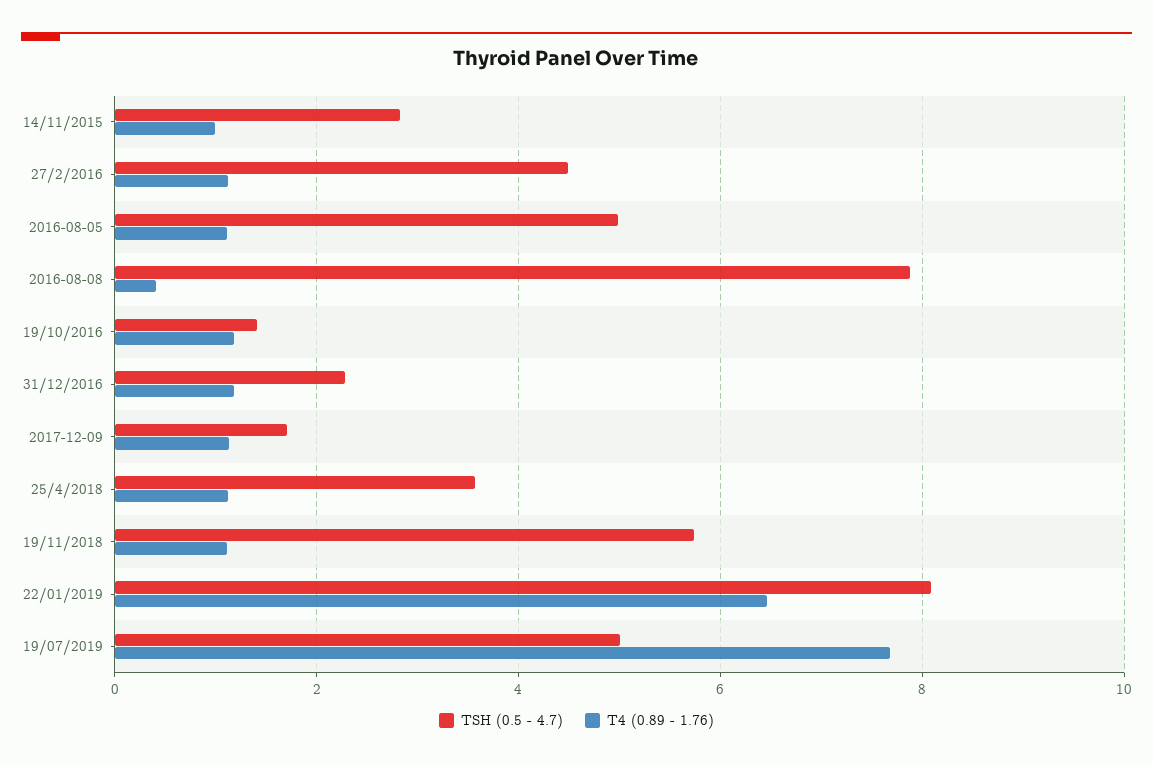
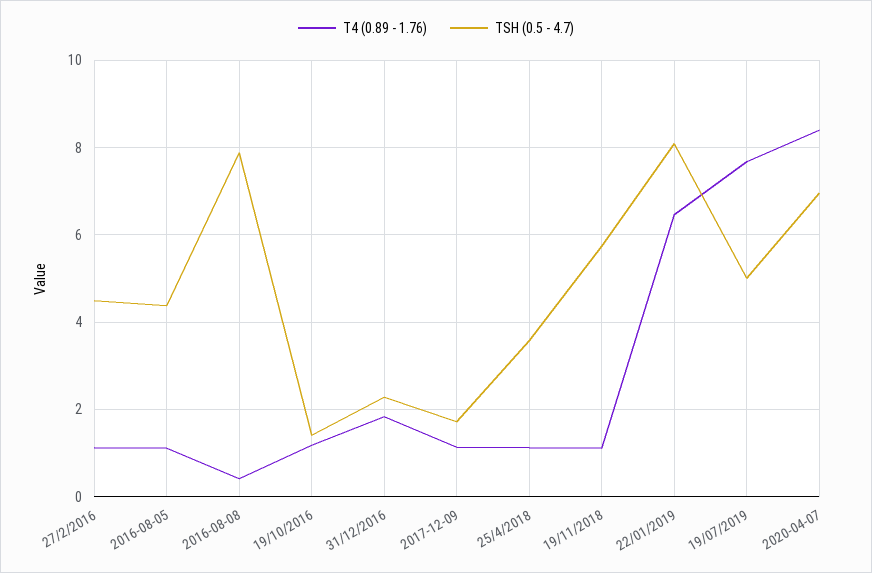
TSH (0.5 - 4.7), 14/11/2015: 2.8 -> none
T4 (0.89 - 1.76), 14/11/2015: 1 -> none
TSH (0.5 - 4.7), 2016-08-05: 5 -> 4.4
T4 (0.89 - 1.76), 31/12/2016: 1.2 -> 1.8
T4 (0.89 - 1.76), 2020-04-07: none -> 8.4
TSH (0.5 - 4.7), 2020-04-07: none -> 7

